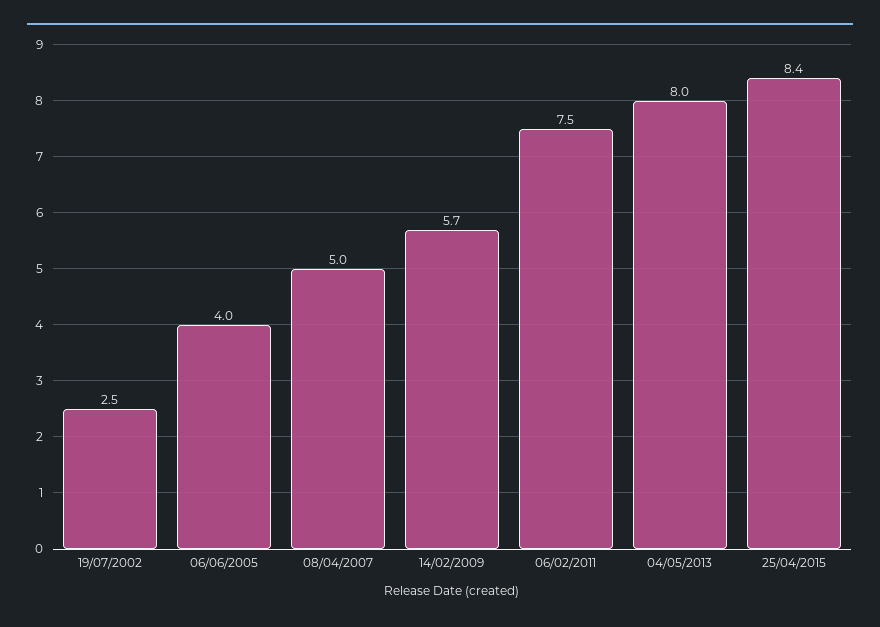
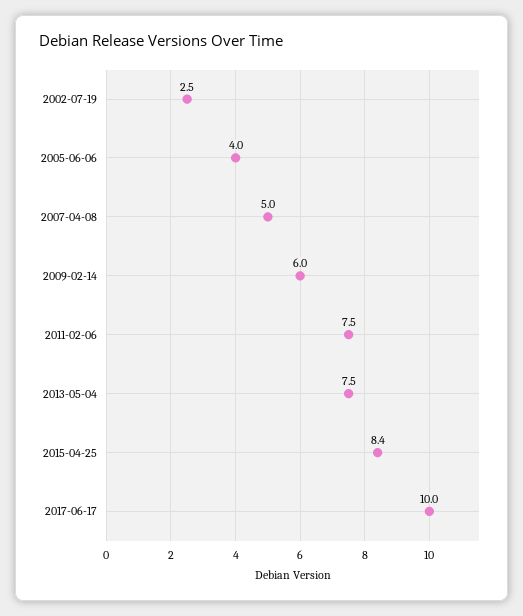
14/02/2009: 5.7 -> 6
04/05/2013: 8 -> 7.5
2017-06-17: none -> 10

